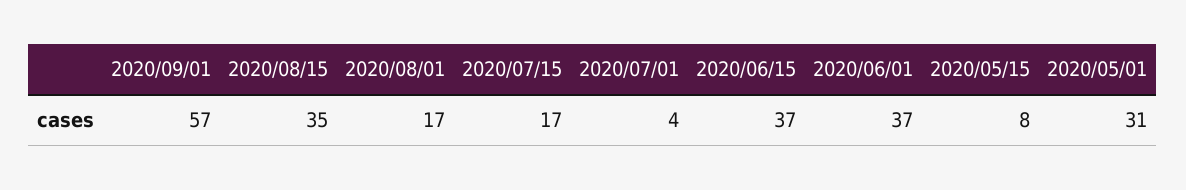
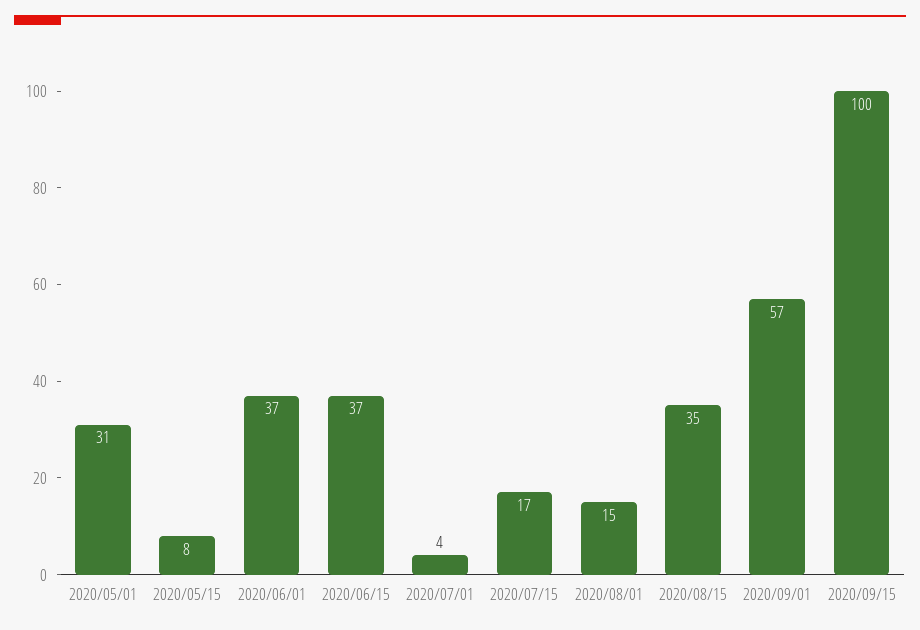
2020/08/01: 17 -> 15
2020/09/15: none -> 100

